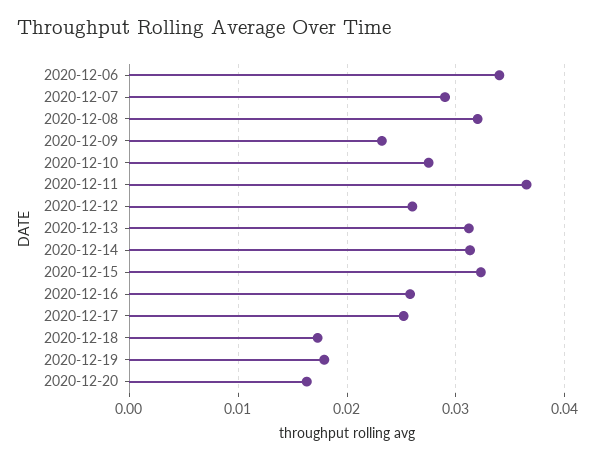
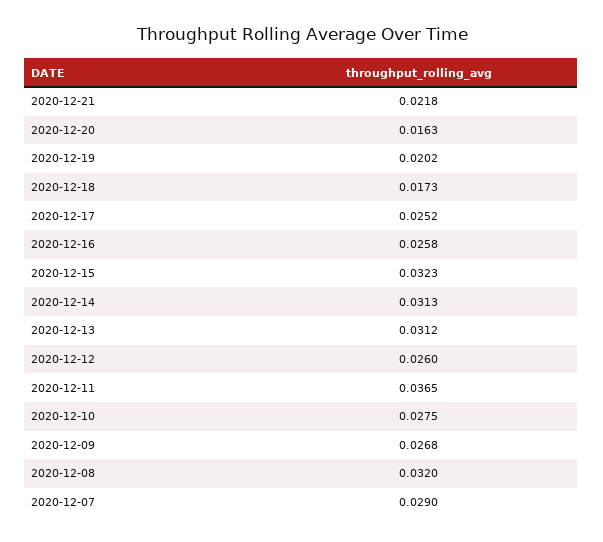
2020-12-06: 0.034 -> none
2020-12-09: 0.023 -> 0.0268
2020-12-19: 0.018 -> 0.0202
2020-12-21: none -> 0.0218

